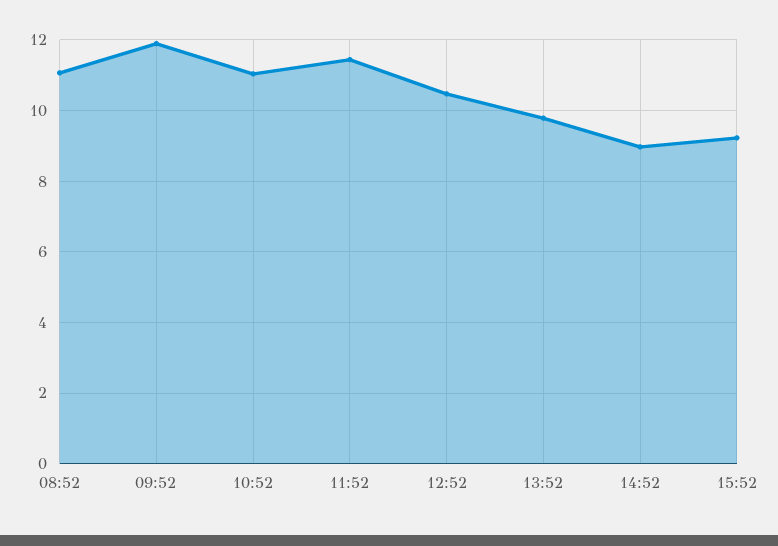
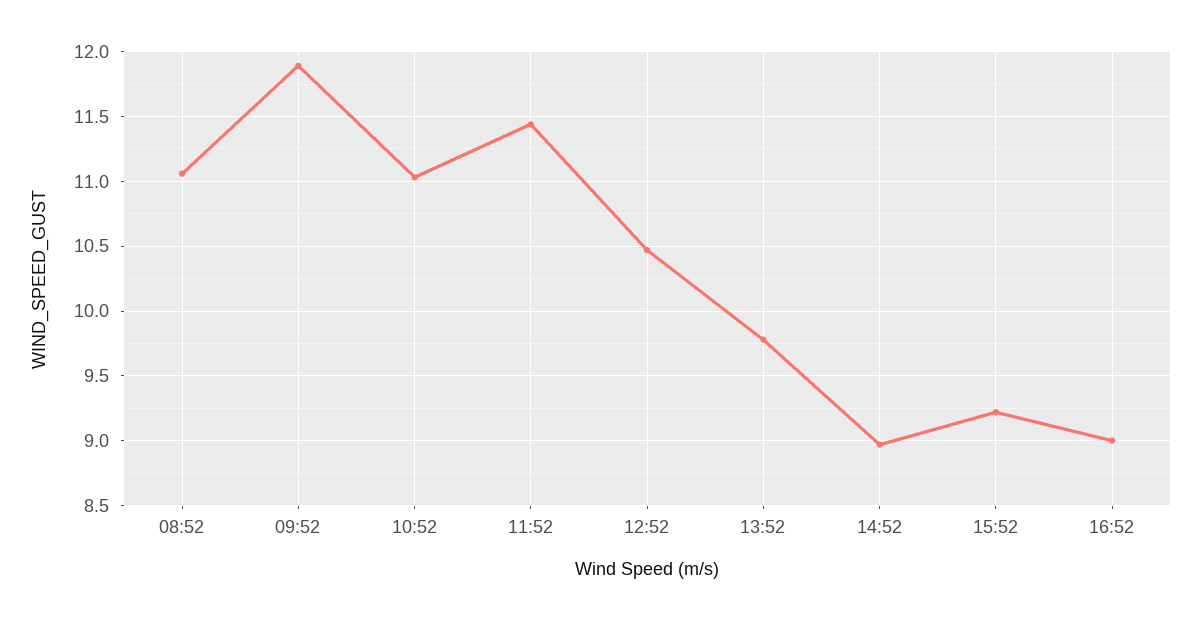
16:52: none -> 9

